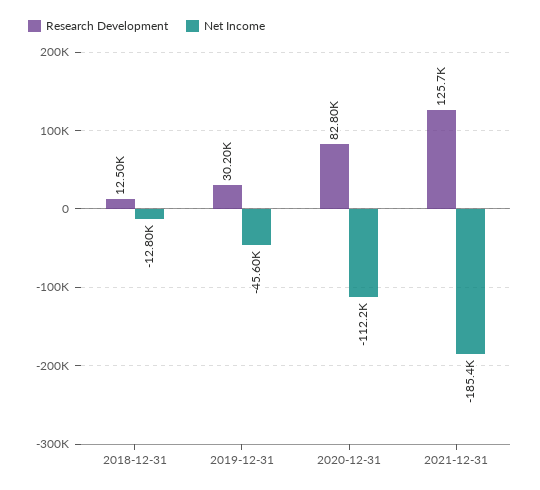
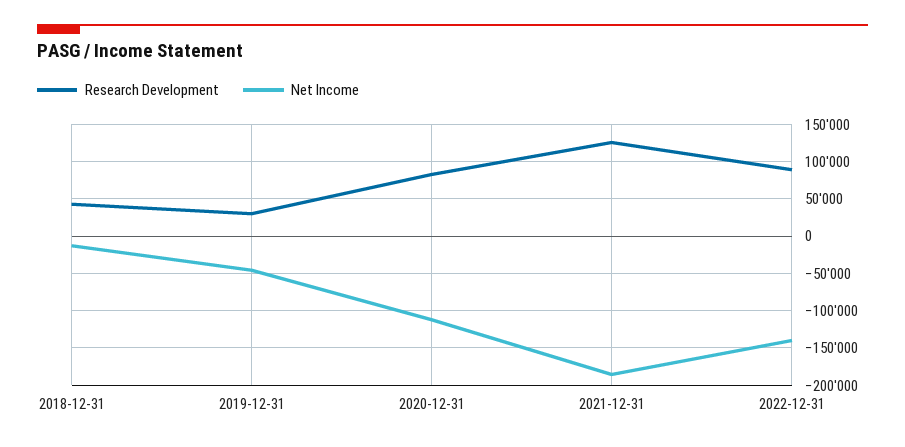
Research Development, 2018-12-31: 12500 -> 40000
Research Development, 2022-12-31: none -> 90000
Net Income, 2022-12-31: none -> -140000

